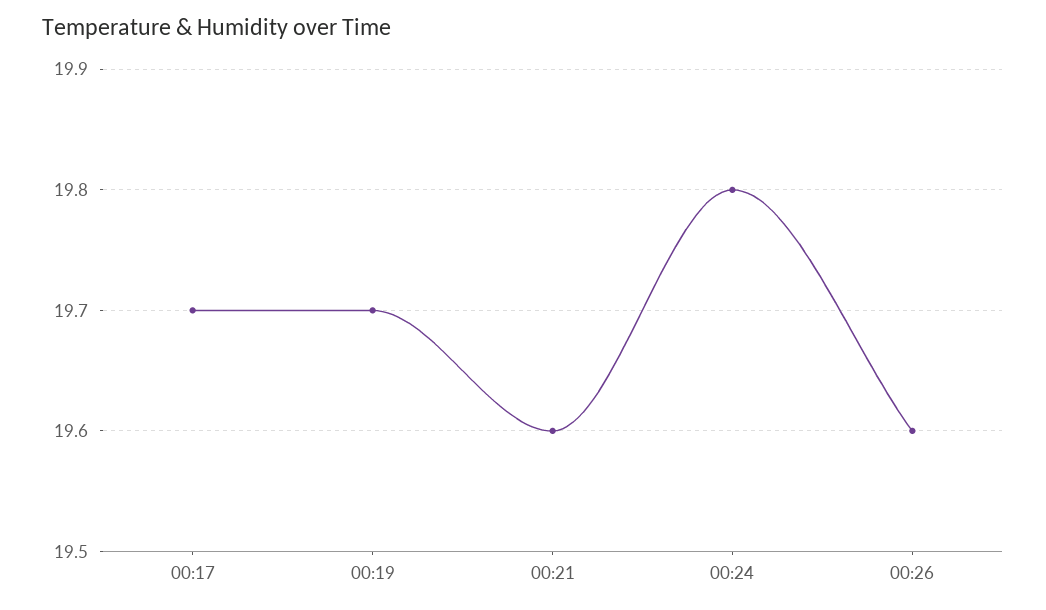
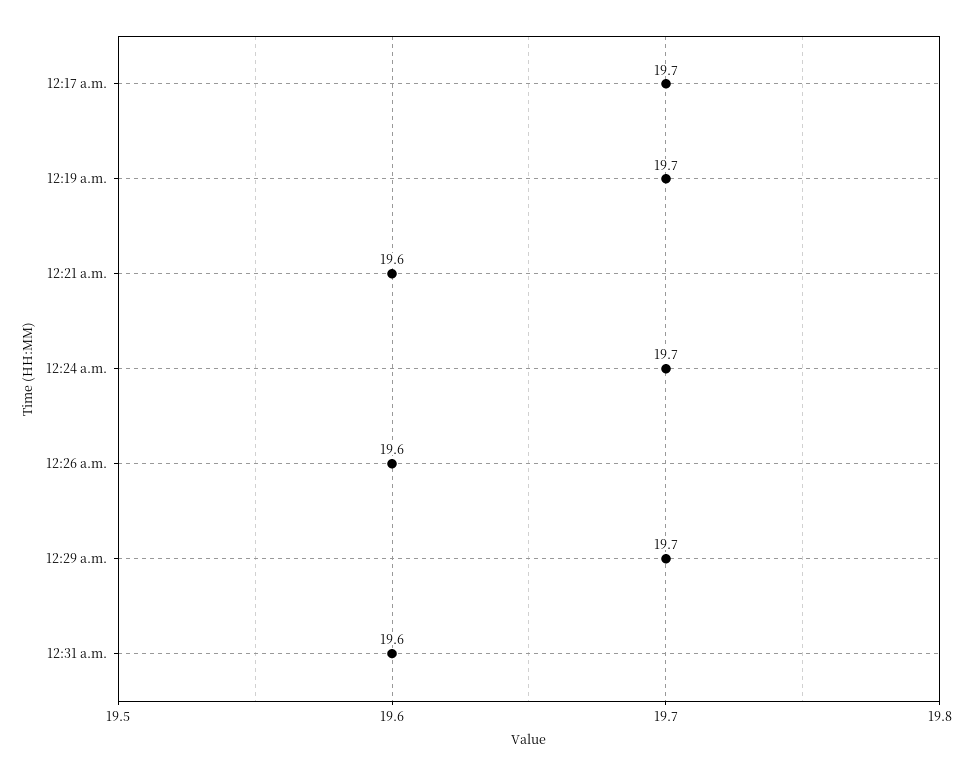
00:24: 19.8 -> 19.7
12:29 a.m.: none -> 19.7
12:31 a.m.: none -> 19.6

